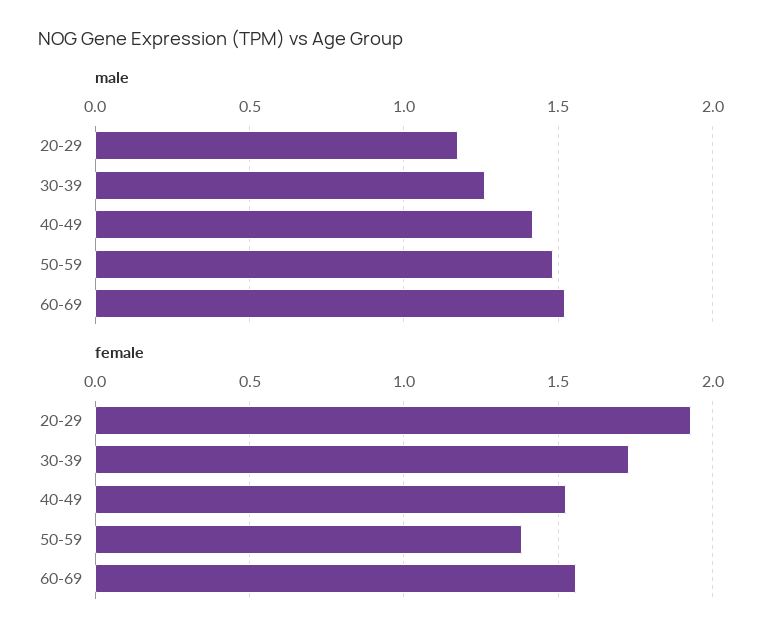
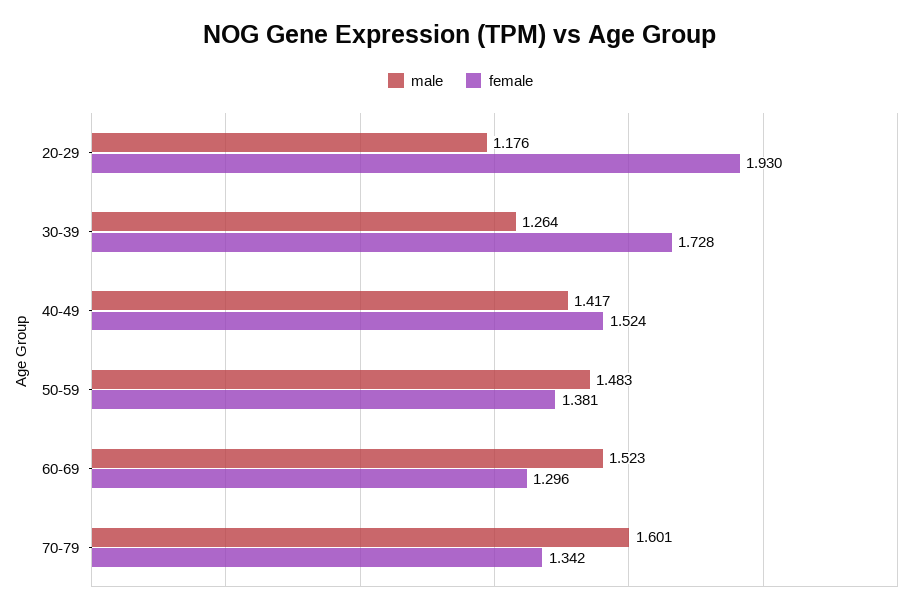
female, 60-69: 1.55 -> 1.296
male, 70-79: none -> 1.601
female, 70-79: none -> 1.342

